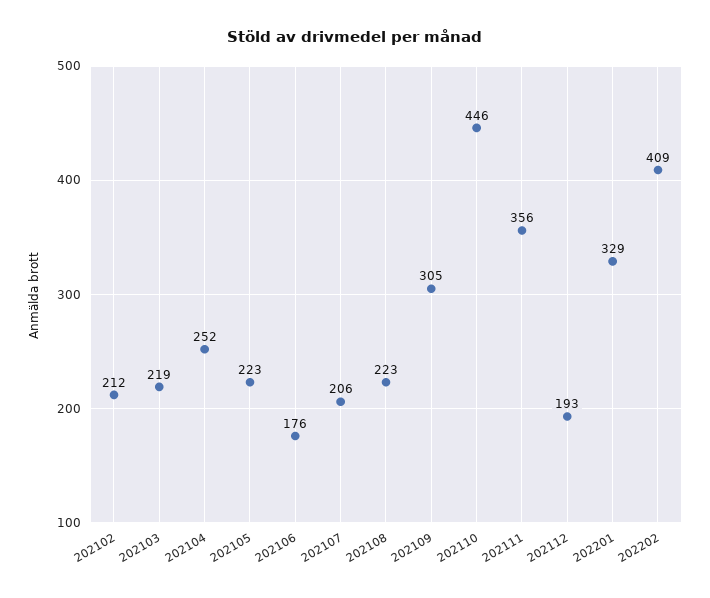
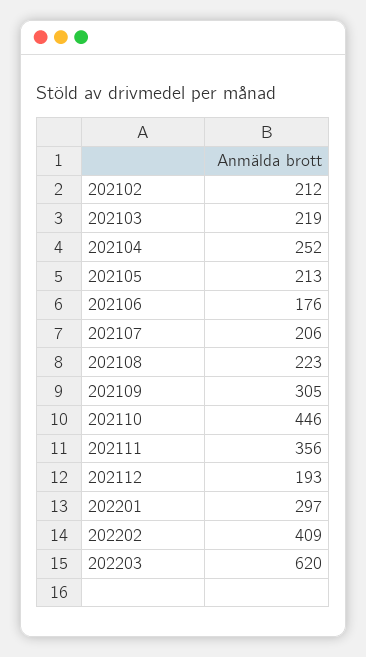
202105: 223 -> 213
202201: 329 -> 297
202203: none -> 620

